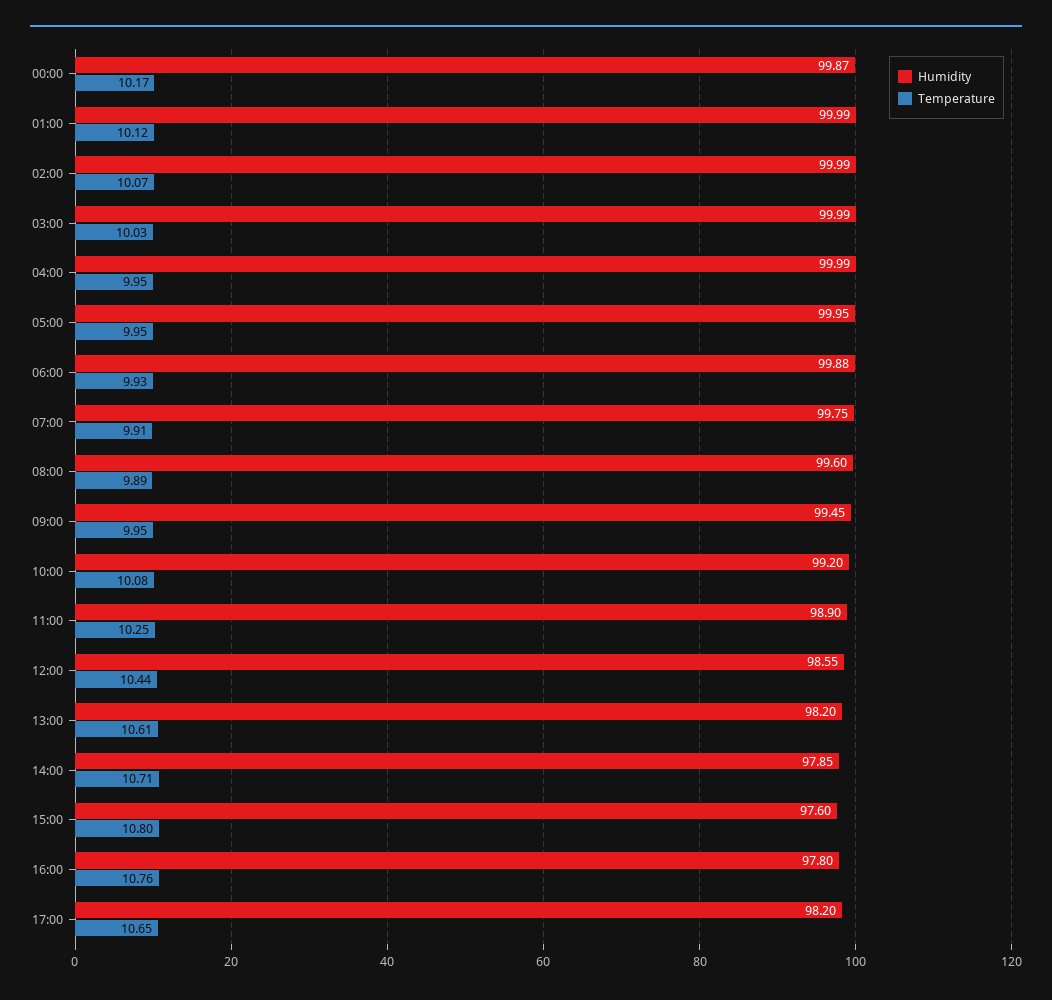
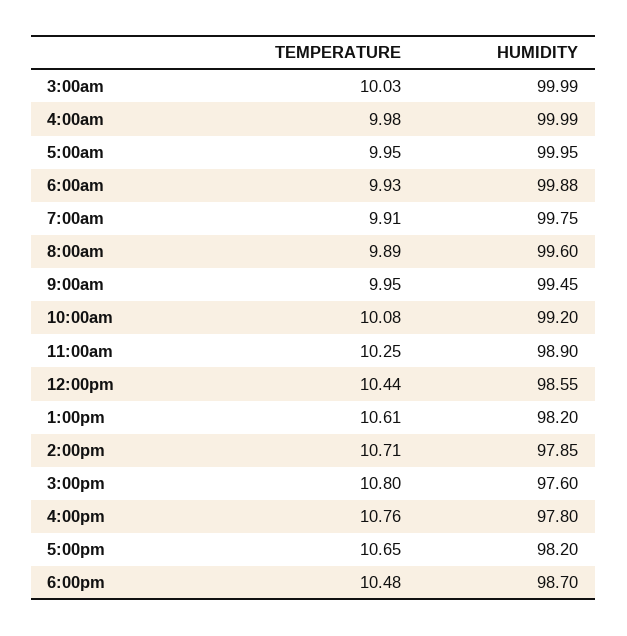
Humidity, 00:00: 99.87 -> none
Temperature, 00:00: 10.17 -> none
Humidity, 01:00: 99.99 -> none
Temperature, 01:00: 10.12 -> none
Humidity, 02:00: 99.99 -> none
Temperature, 02:00: 10.07 -> none
Temperature, 04:00: 9.95 -> 9.98
Temperature, 6:00pm: none -> 10.48
Humidity, 6:00pm: none -> 98.7

